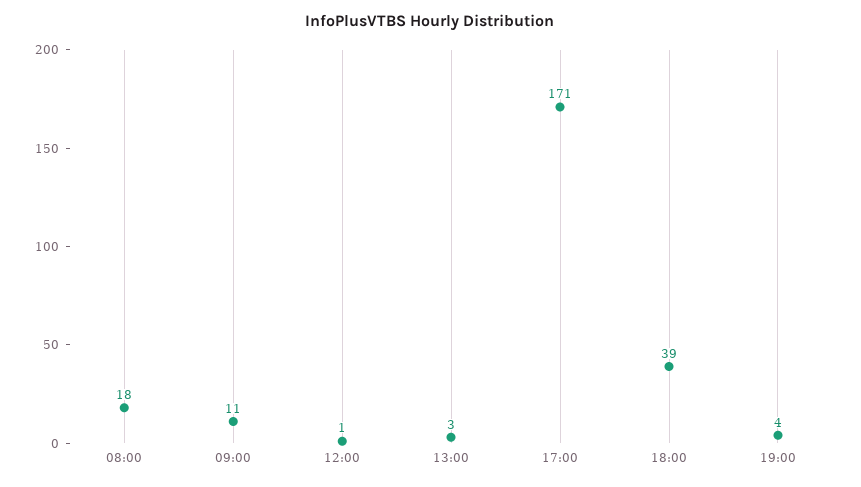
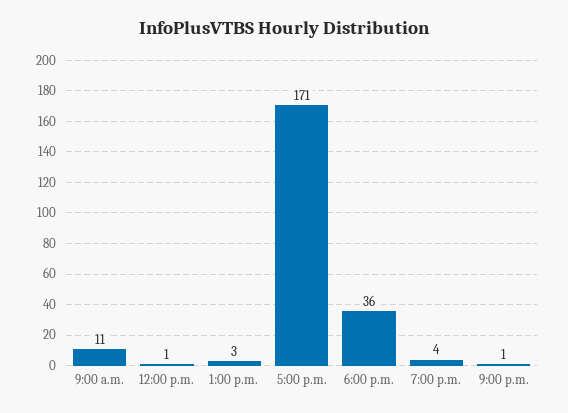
08:00: 18 -> none
18:00: 39 -> 36
9:00 p.m.: none -> 1

